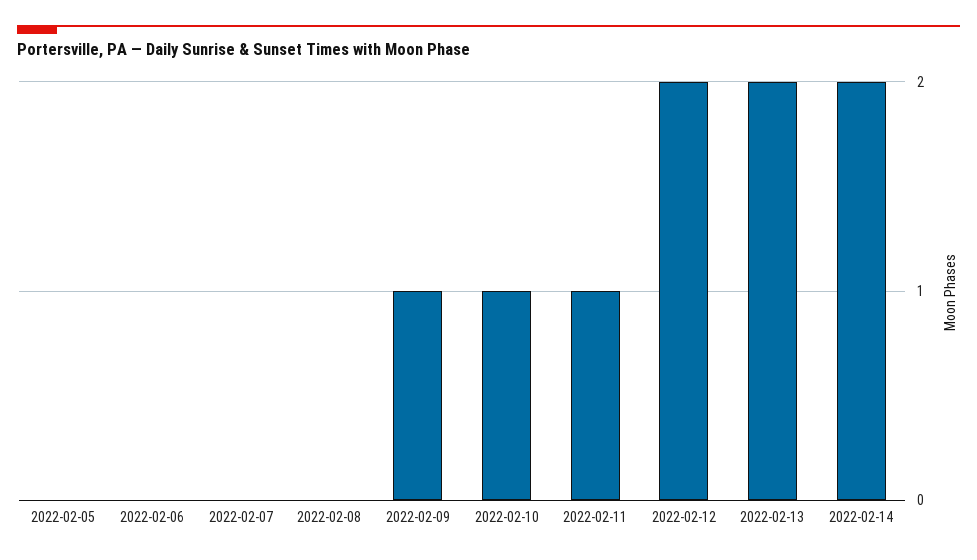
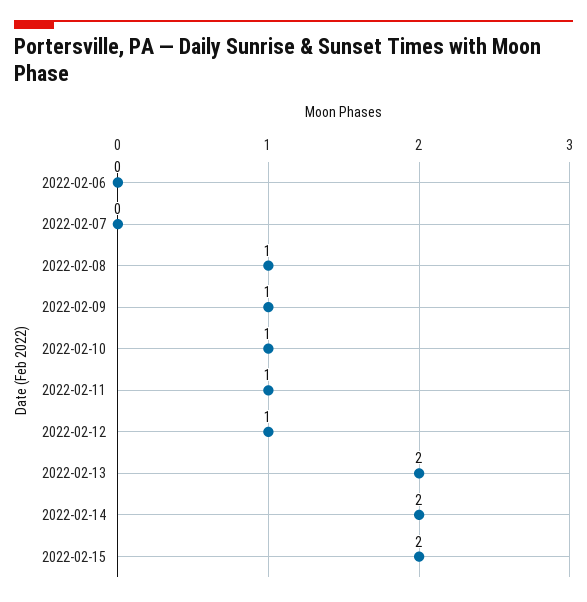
2022-02-05: 0 -> none
2022-02-08: 0 -> 1
2022-02-12: 2 -> 1
2022-02-15: none -> 2

